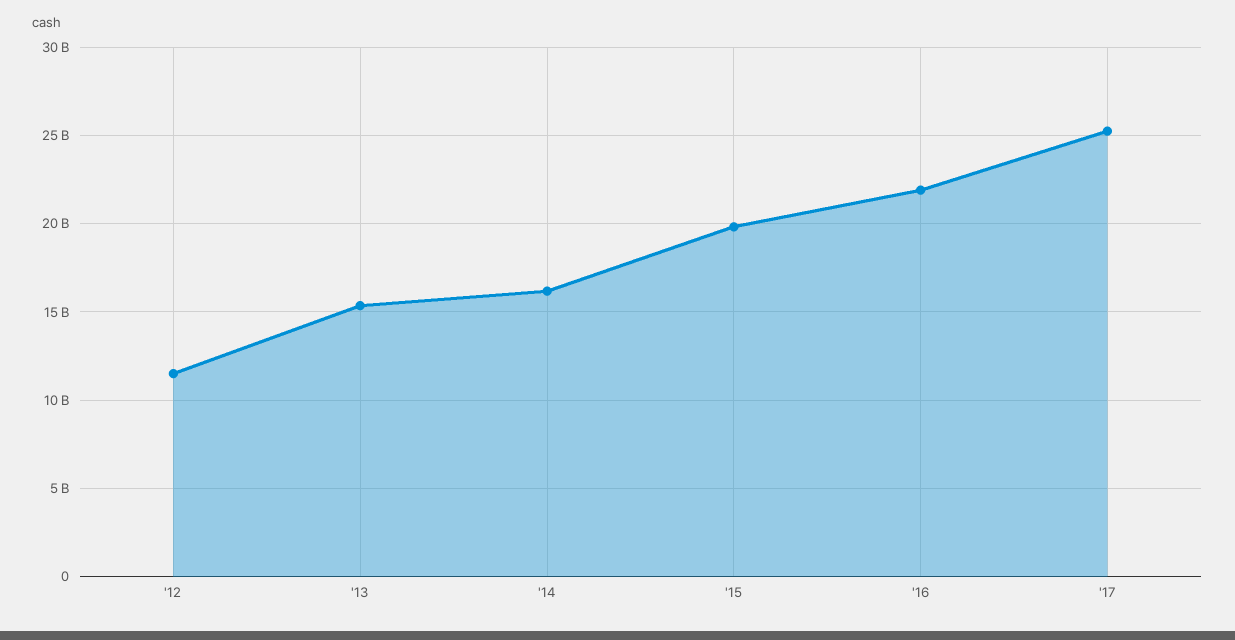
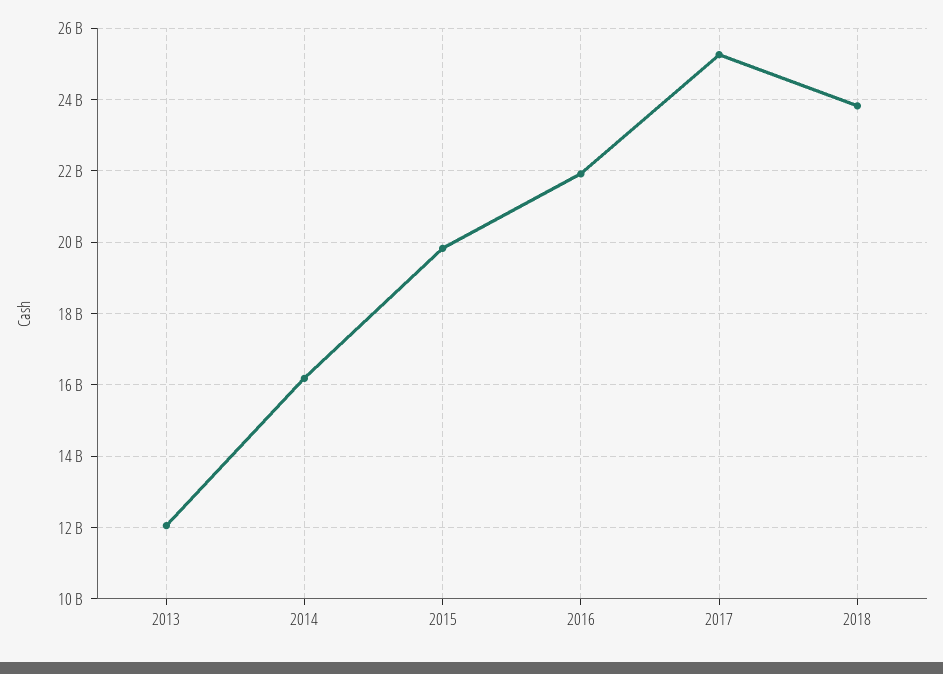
'12: 11500000000 -> none
'13: 15500000000 -> 12000000000
2018: none -> 23800000000

